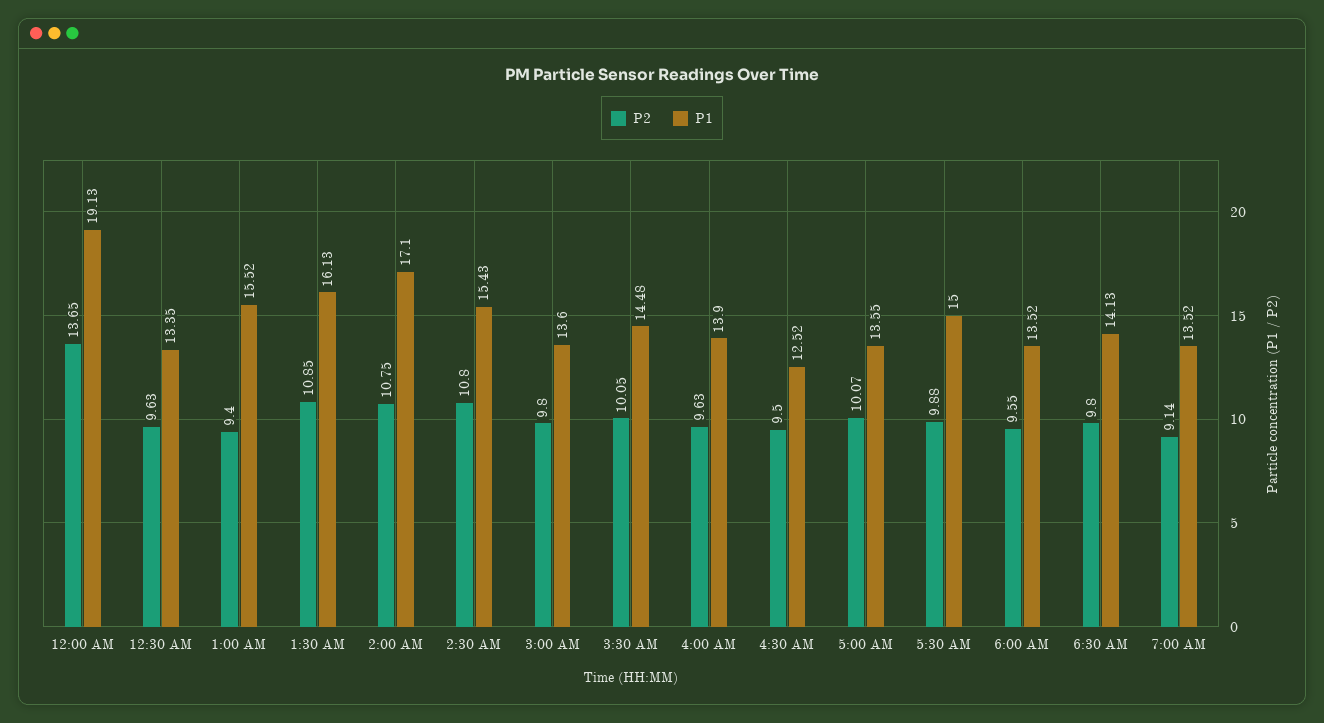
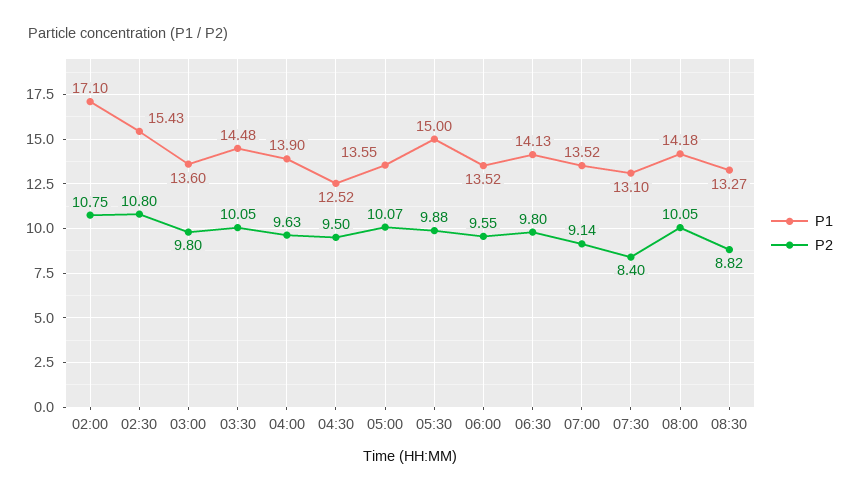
P2, 12:00 AM: 13.65 -> none
P1, 12:00 AM: 19.13 -> none
P2, 12:30 AM: 9.63 -> none
P1, 12:30 AM: 13.35 -> none
P2, 1:00 AM: 9.4 -> none
P1, 1:00 AM: 15.52 -> none
P2, 1:30 AM: 10.85 -> none
P1, 1:30 AM: 16.13 -> none
P1, 07:30: none -> 13.1
P2, 07:30: none -> 8.4
P1, 08:00: none -> 14.18
P2, 08:00: none -> 10.05
P1, 08:30: none -> 13.27
P2, 08:30: none -> 8.82

